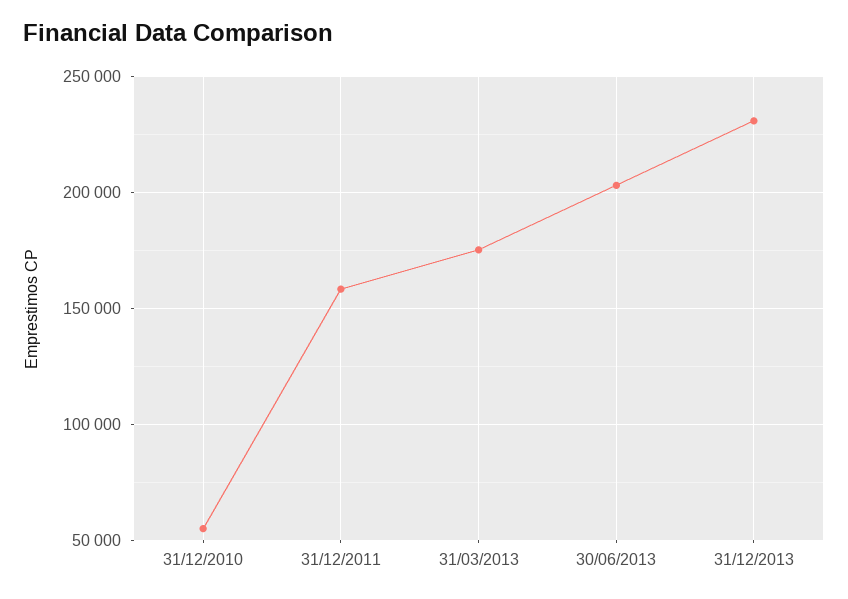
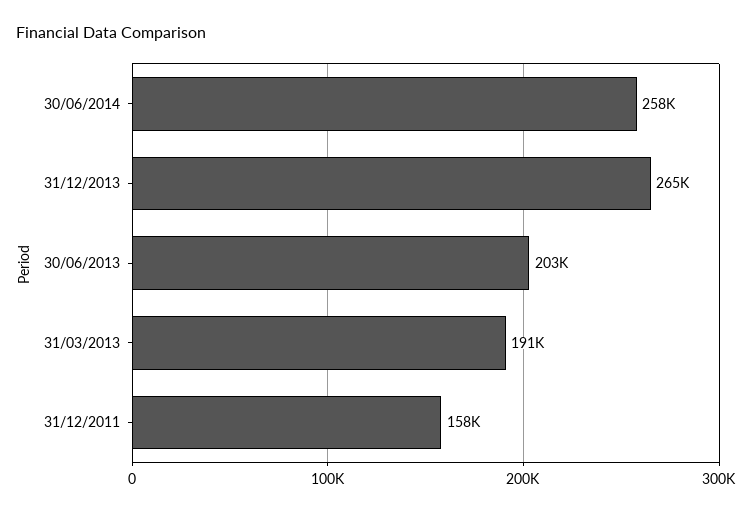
31/12/2010: 55000 -> none
31/03/2013: 175000 -> 191000
31/12/2013: 230000 -> 265000
30/06/2014: none -> 258000

